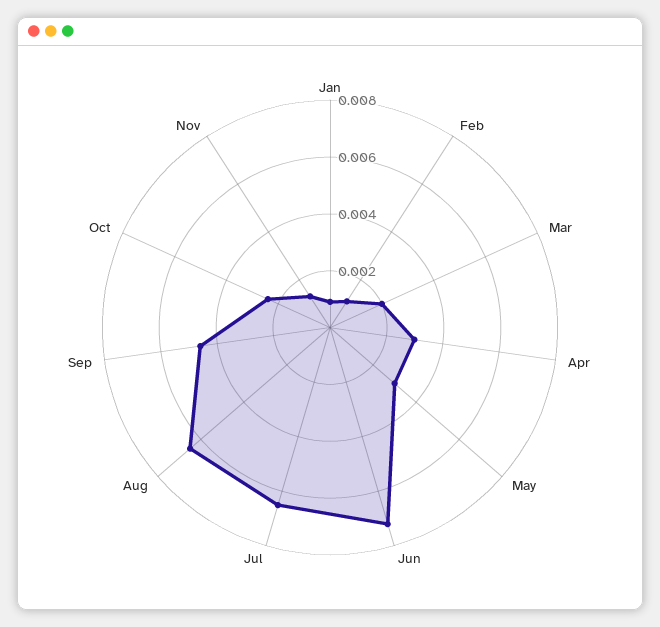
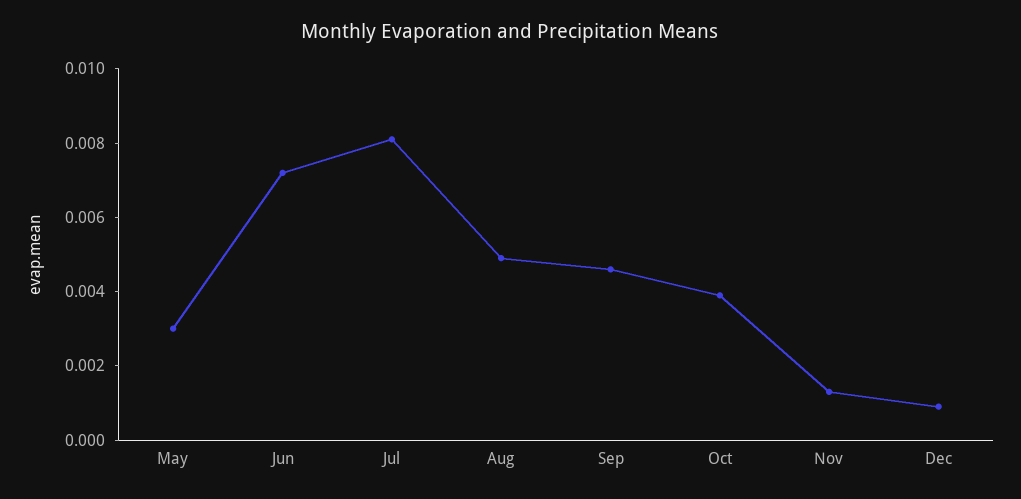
Jan: 0.001 -> none
Feb: 0.001 -> none
Mar: 0.002 -> none
Apr: 0.003 -> none
Jul: 0.0065 -> 0.008
Aug: 0.0065 -> 0.005
Oct: 0.0025 -> 0.004
Dec: none -> 0.001

